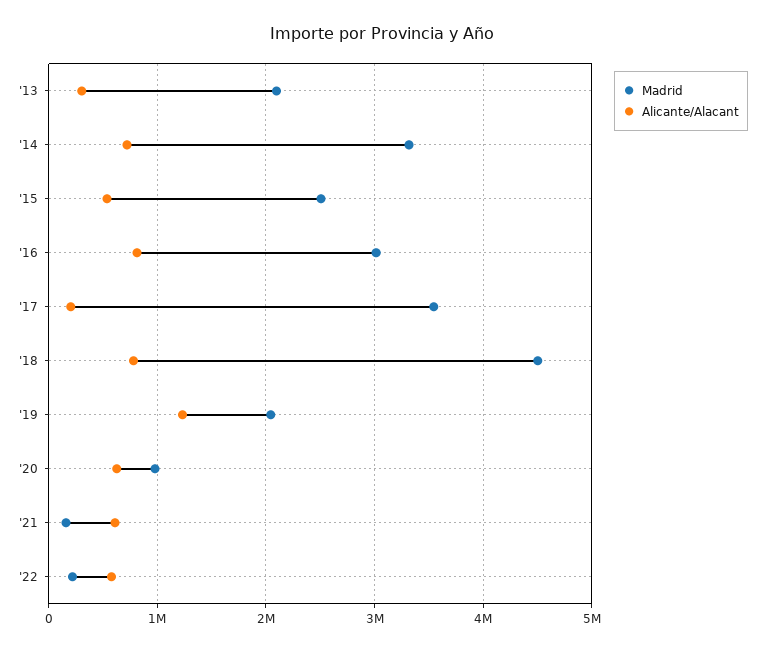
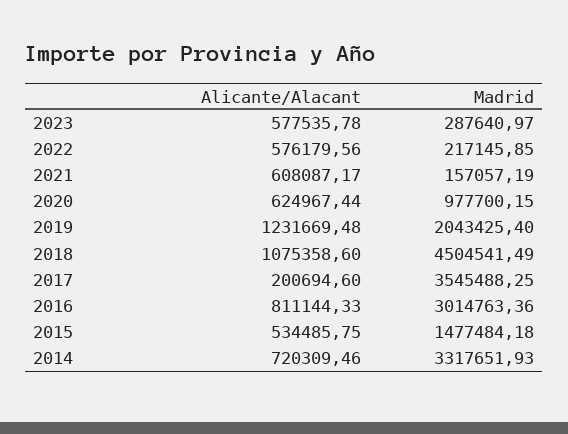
Madrid, '13: 2100000 -> none
Alicante/Alacant, '13: 300000 -> none
Madrid, '15: 2500000 -> 1477484.18
Alicante/Alacant, '18: 800000 -> 1075358.6
Alicante/Alacant, 2023: none -> 577535.78
Madrid, 2023: none -> 287640.97

